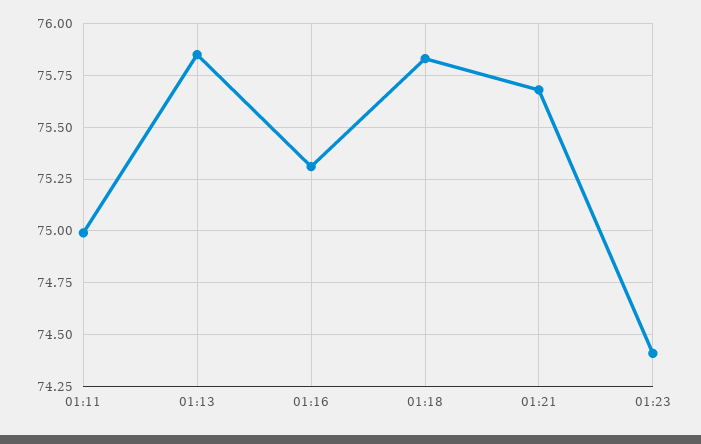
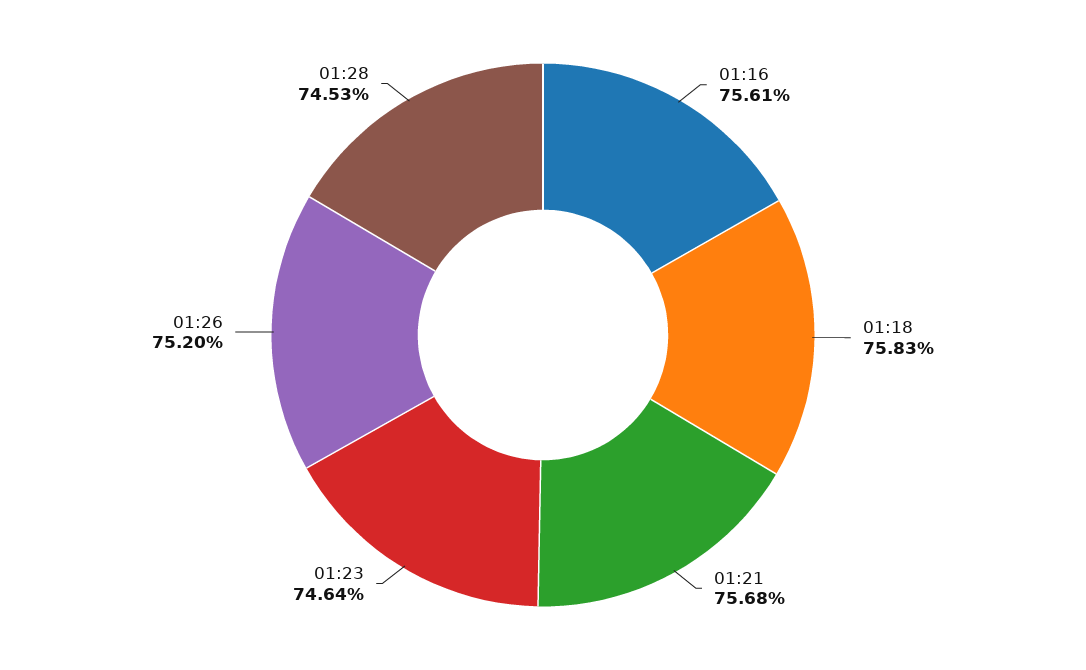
01:11: 75 -> none
01:13: 75.85 -> none
01:16: 75.3 -> 75.61
01:23: 74.4 -> 74.64
01:26: none -> 75.2
01:28: none -> 74.53

